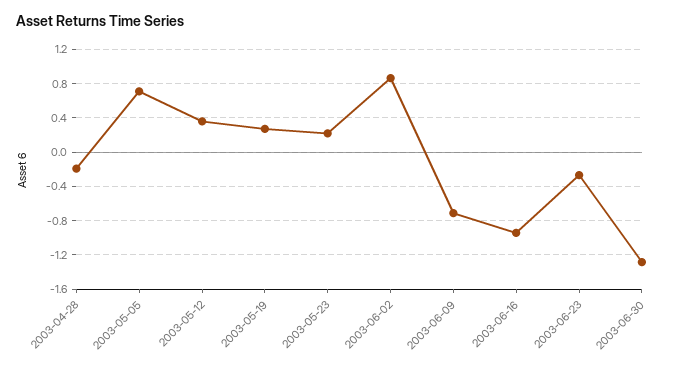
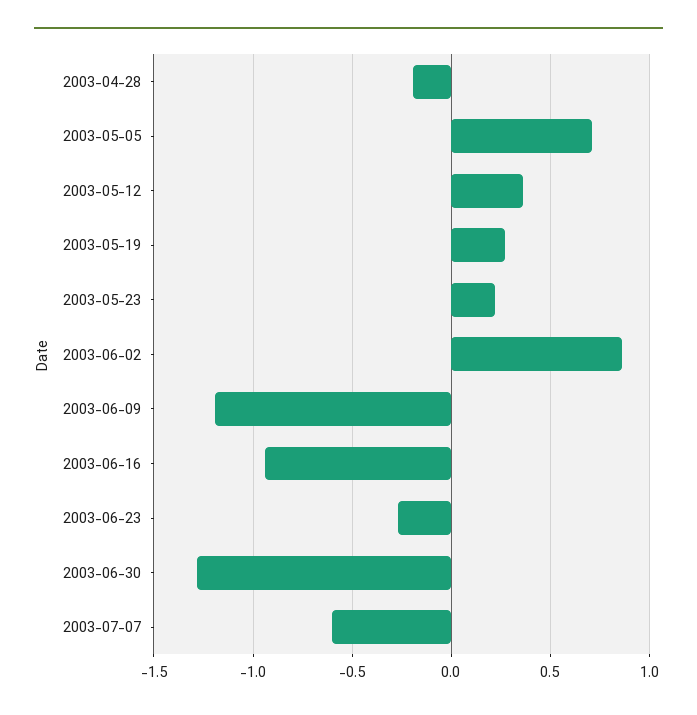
2003-06-09: -0.7 -> -1.2
2003-07-07: none -> -0.6

